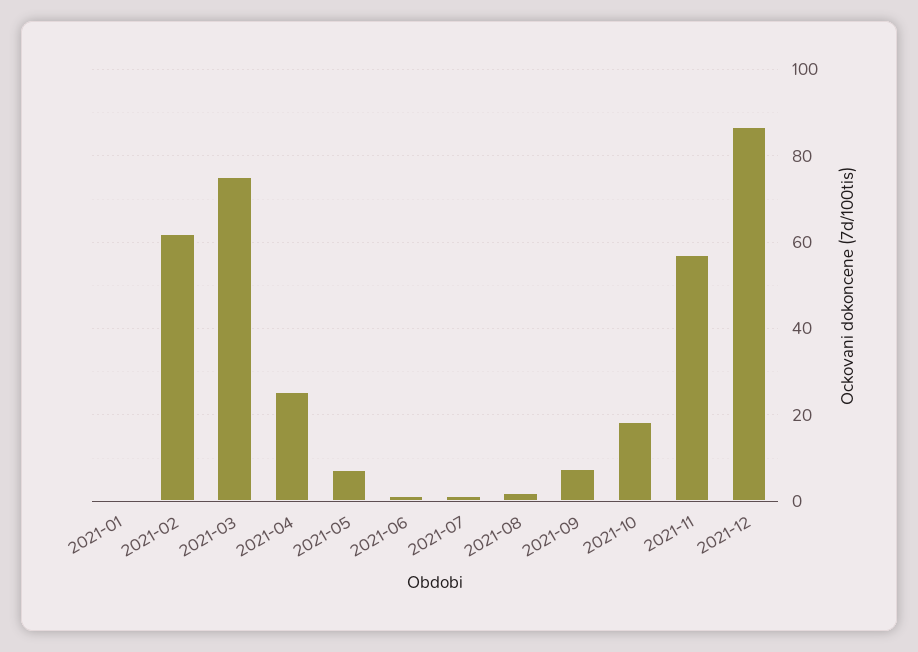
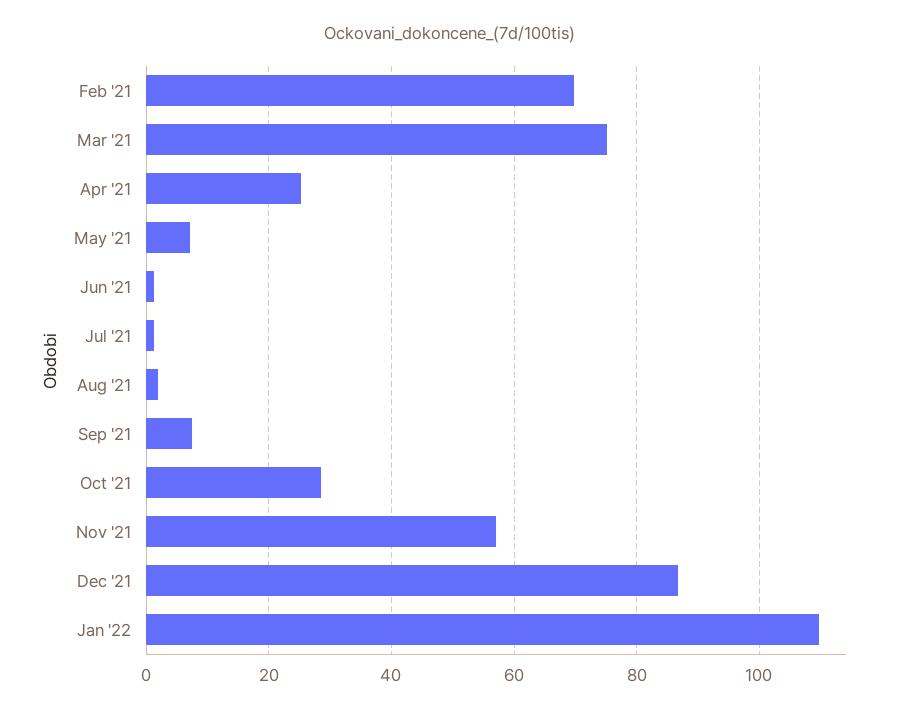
2021-01: 0 -> none
2021-02: 62 -> 70
2021-10: 18 -> 28
Jan '22: none -> 110

